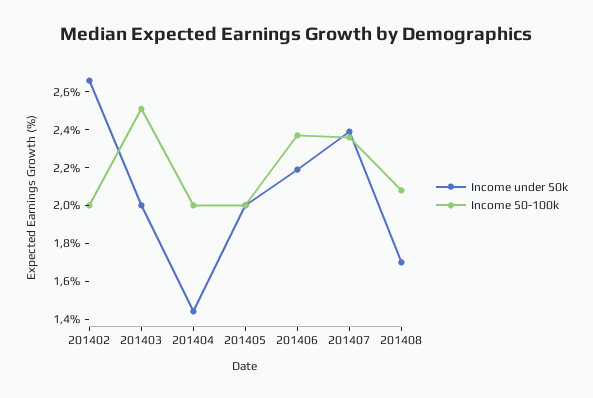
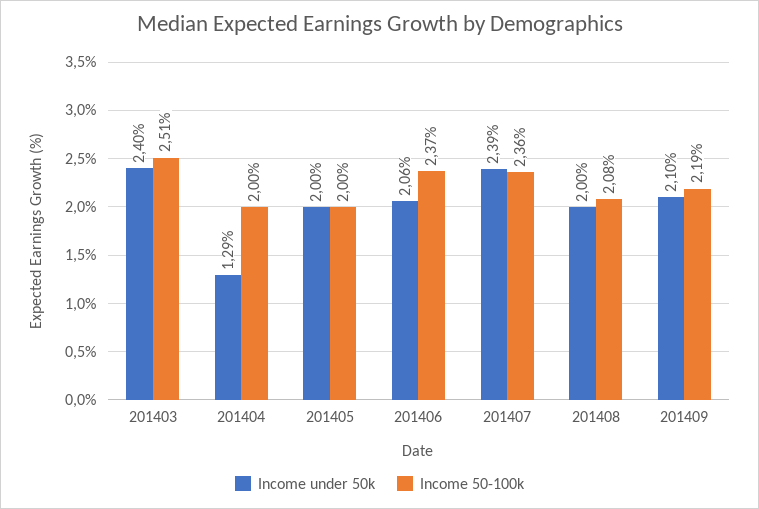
Income under 50k, 201402: 2.65 -> none
Income 50-100k, 201402: 2 -> none
Income under 50k, 201403: 2 -> 2.4
Income under 50k, 201404: 1.45 -> 1.29
Income under 50k, 201406: 2.2 -> 2.06
Income under 50k, 201408: 1.7 -> 2
Income under 50k, 201409: none -> 2.1
Income 50-100k, 201409: none -> 2.19

